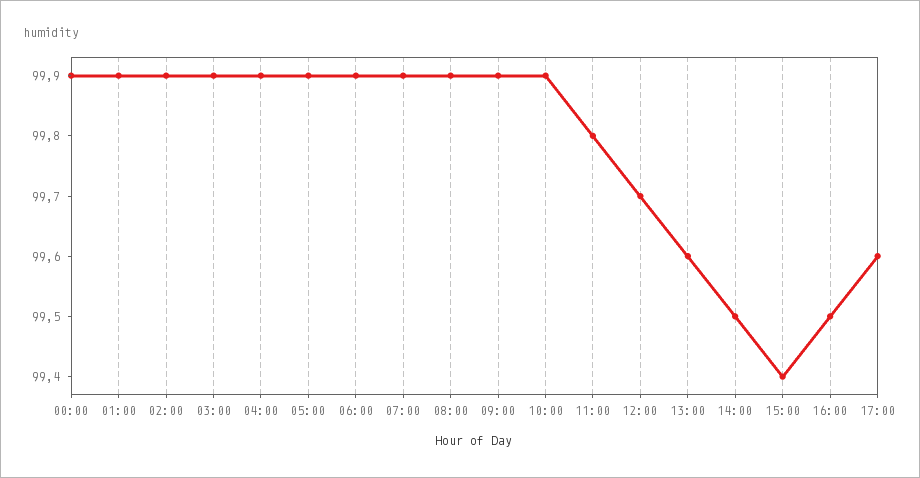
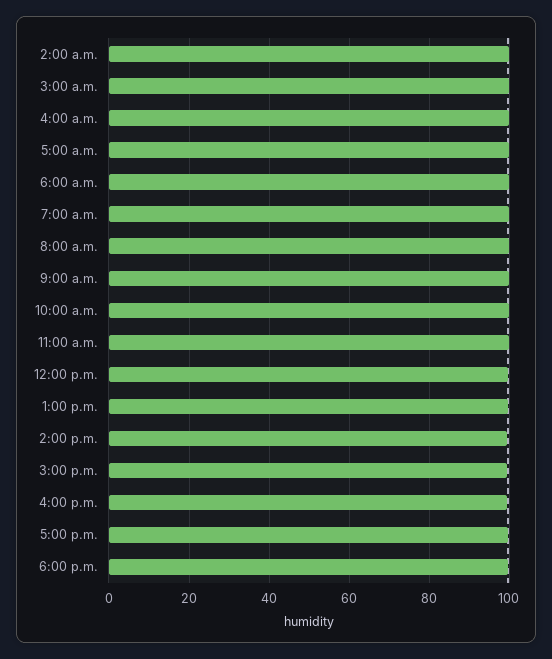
00:00: 99.9 -> none
01:00: 99.9 -> none
6:00 p.m.: none -> 100

